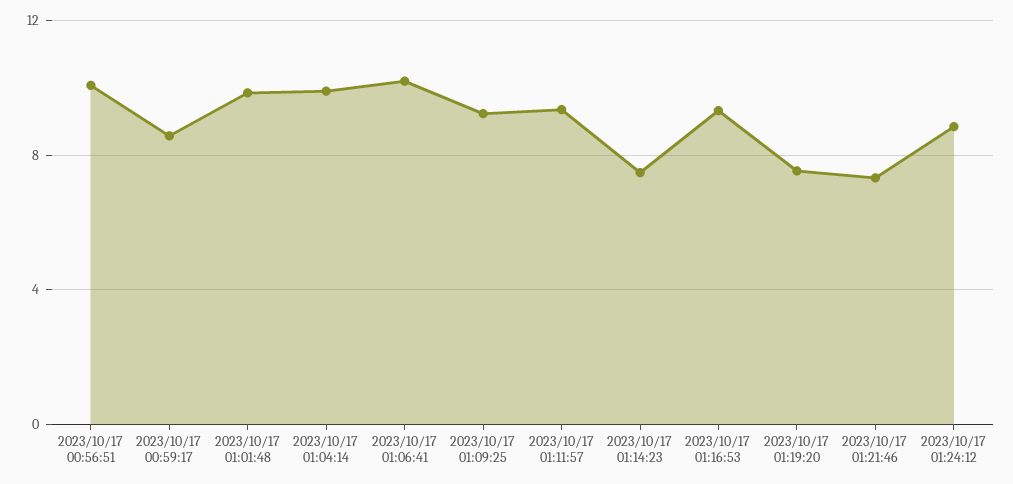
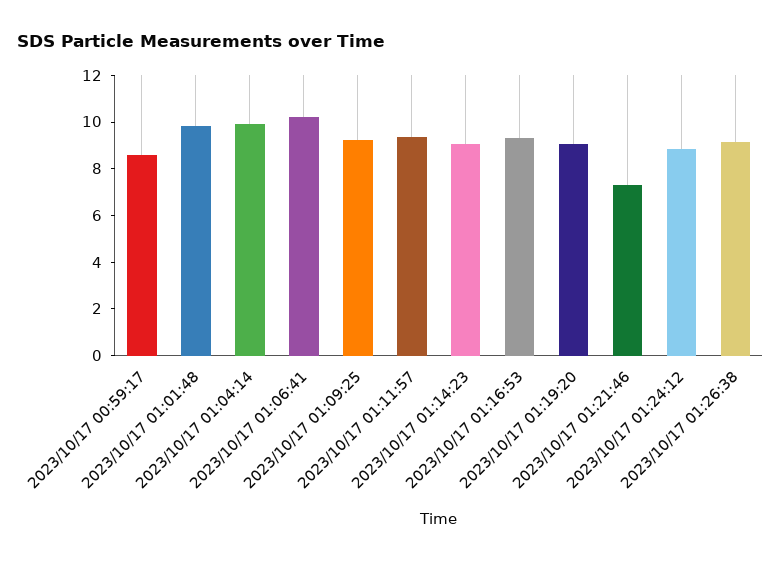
2023/10/17 00:56:51: 10 -> none
2023/10/17 01:14:23: 7.5 -> 9
2023/10/17 01:19:20: 7.5 -> 9
2023/10/17 01:26:38: none -> 9

